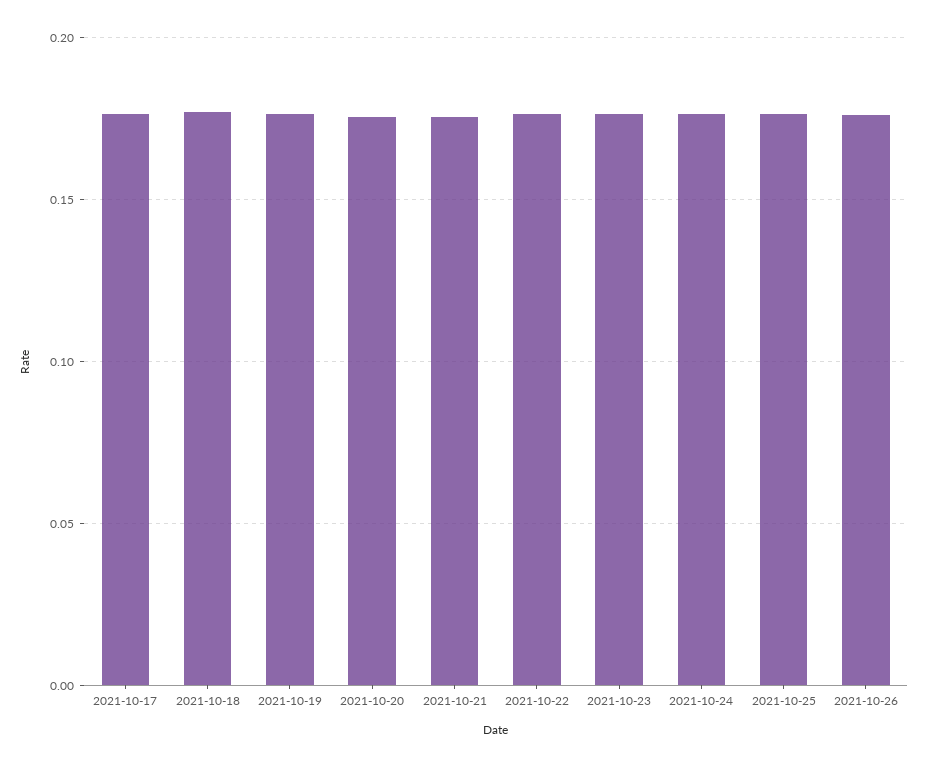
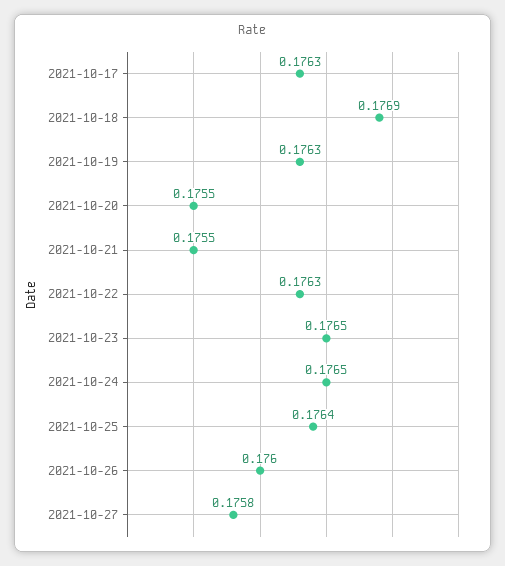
2021-10-27: none -> 0.1758

